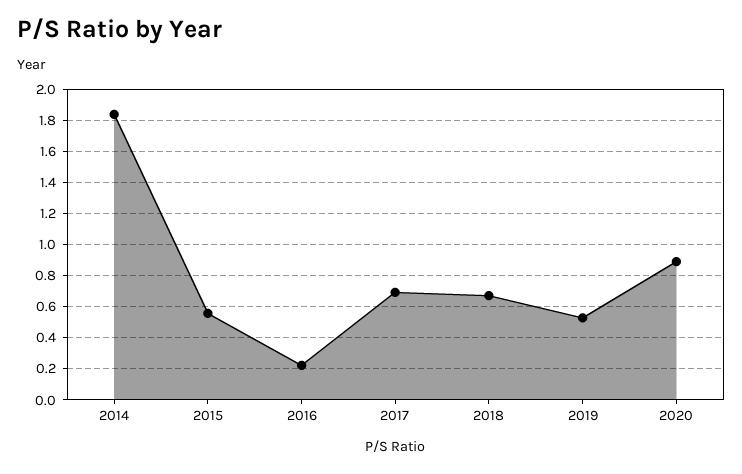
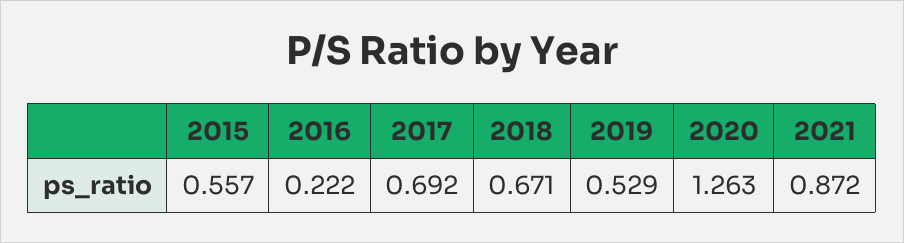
2014: 1.85 -> none
2020: 0.9 -> 1.263
2021: none -> 0.872

